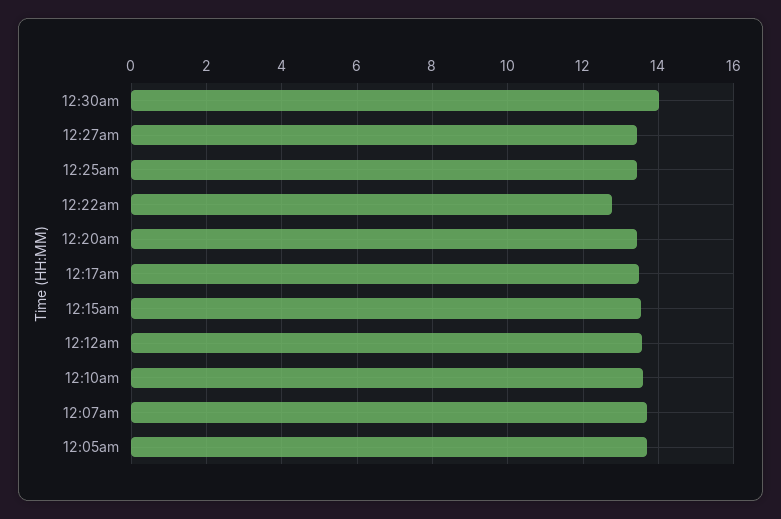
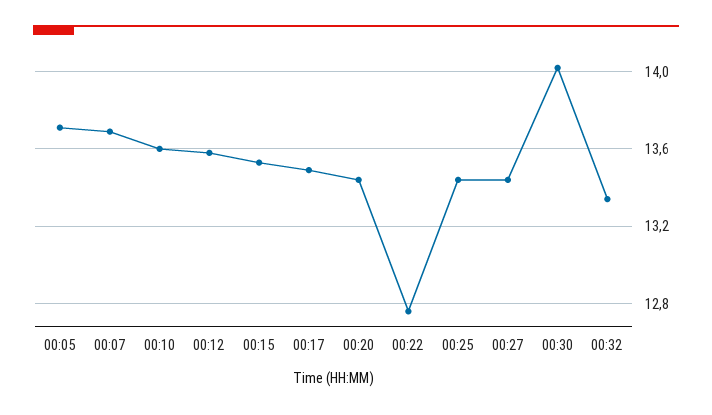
00:32: none -> 13.35

